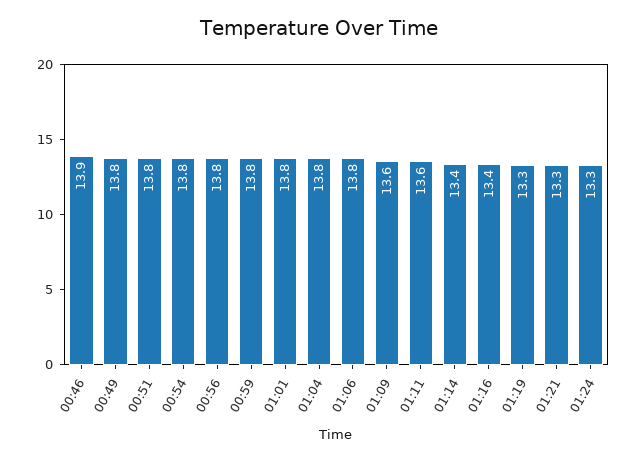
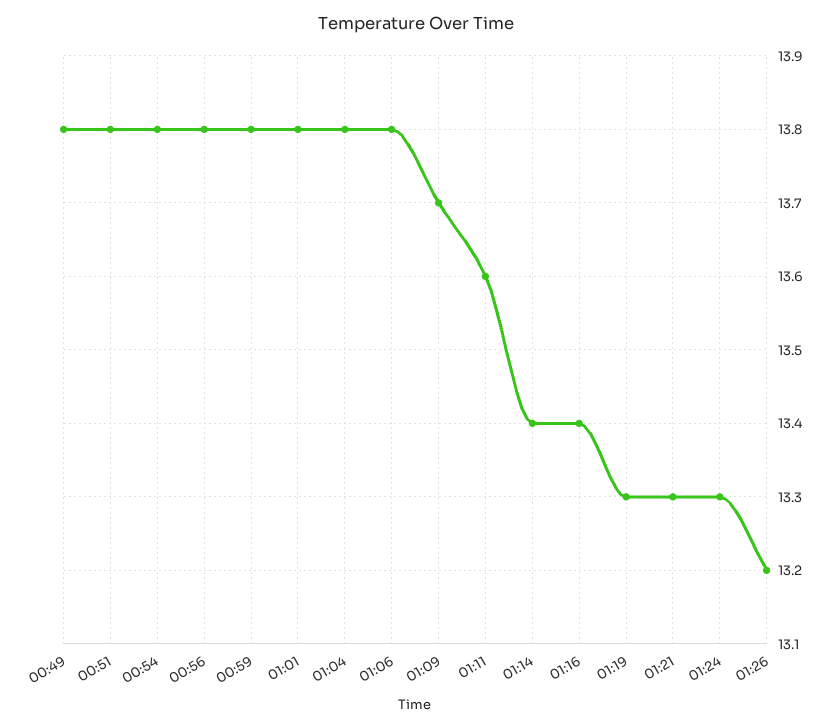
00:46: 13.9 -> none
01:09: 13.6 -> 13.7
01:26: none -> 13.2

